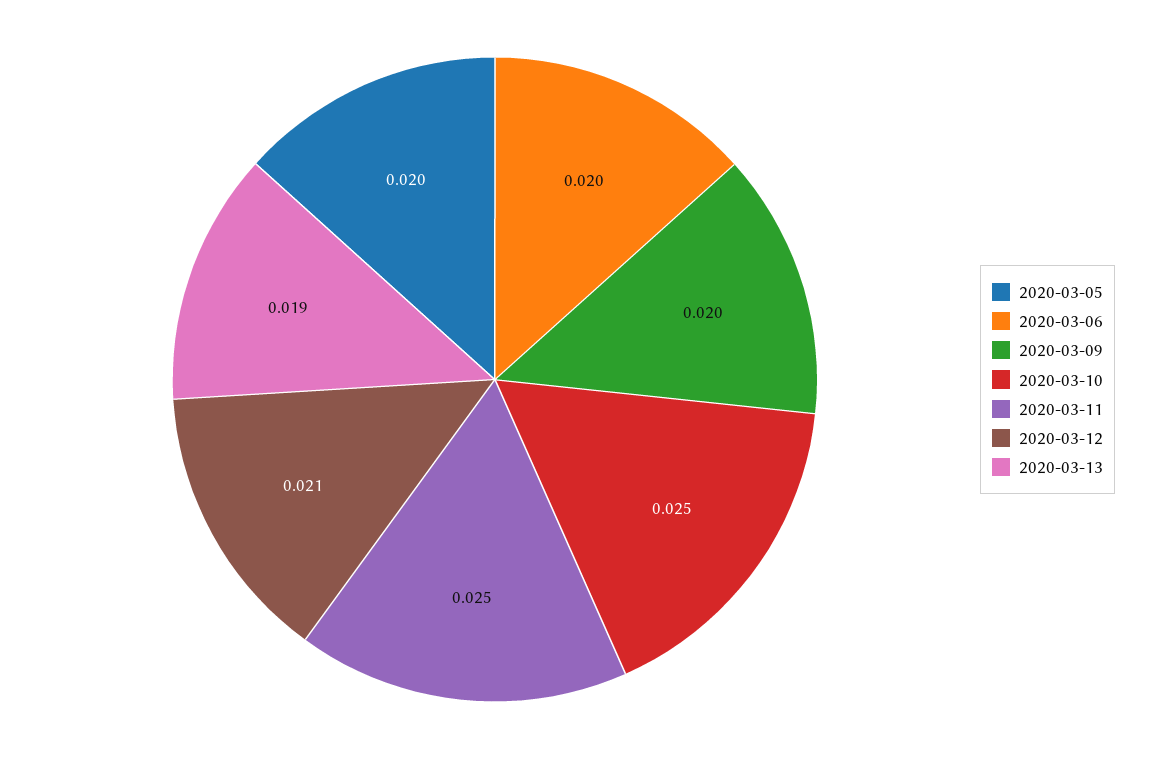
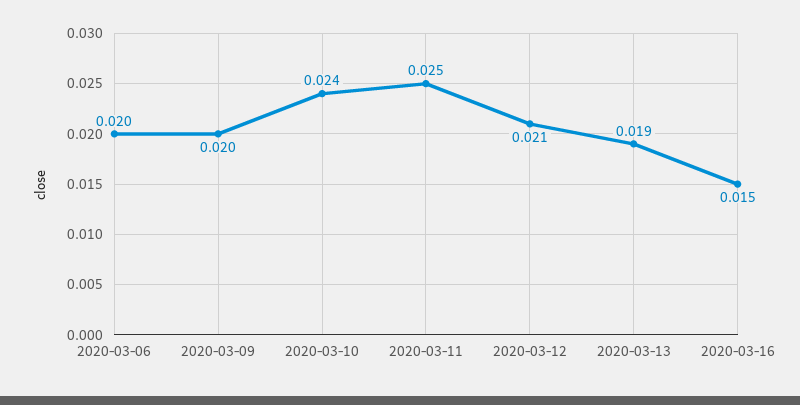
2020-03-05: 0.02 -> none
2020-03-10: 0.025 -> 0.024
2020-03-16: none -> 0.015

